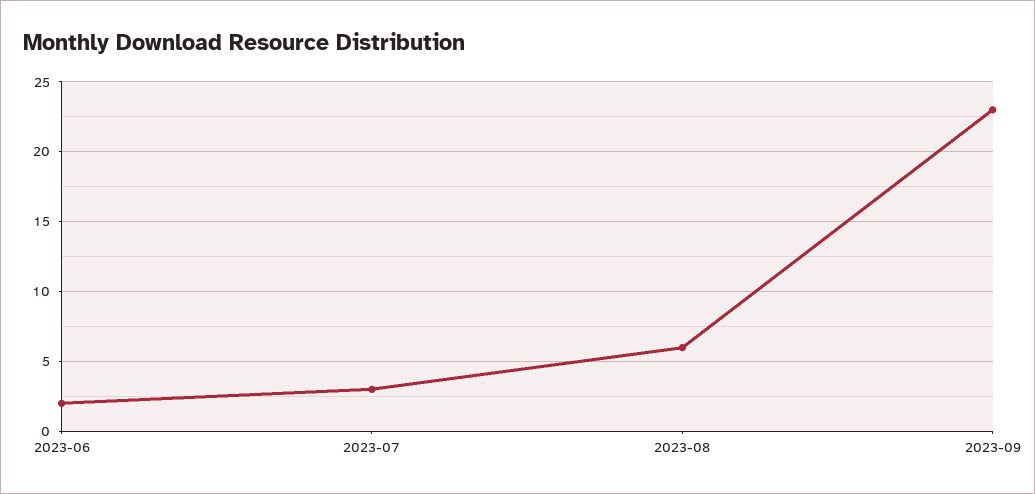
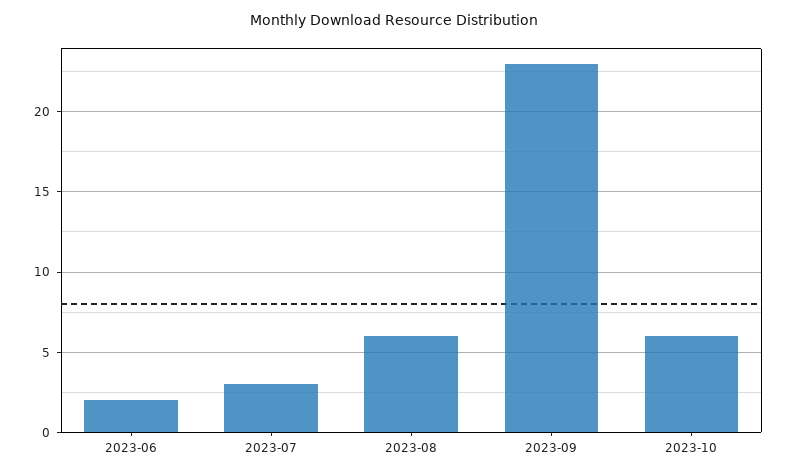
2023-10: none -> 6

